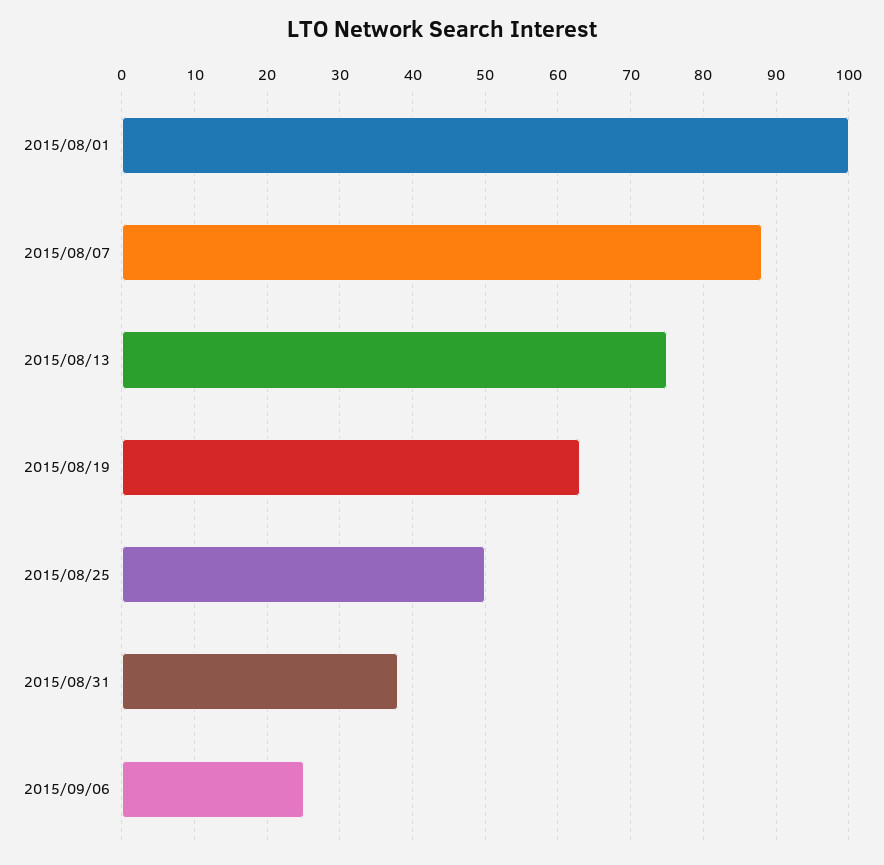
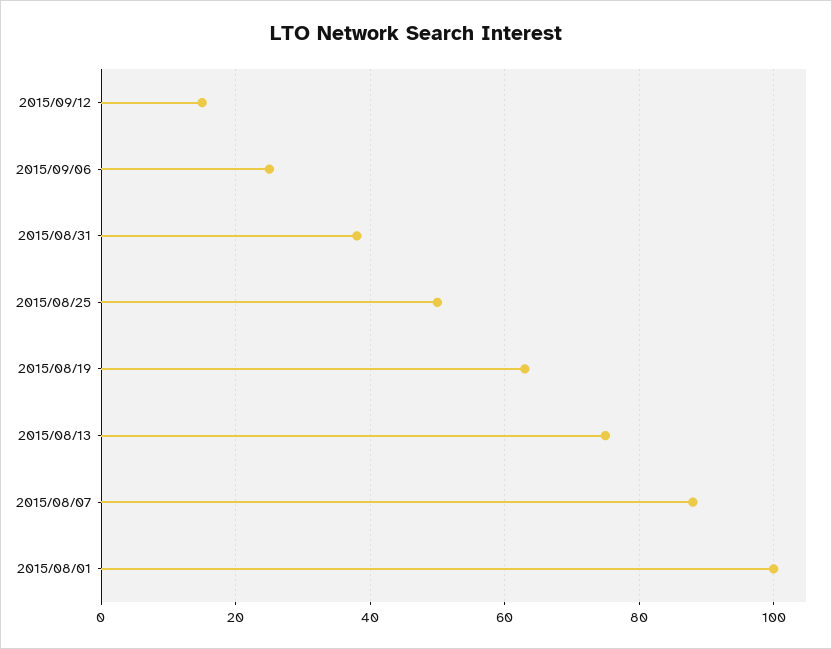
2015/09/12: none -> 15

